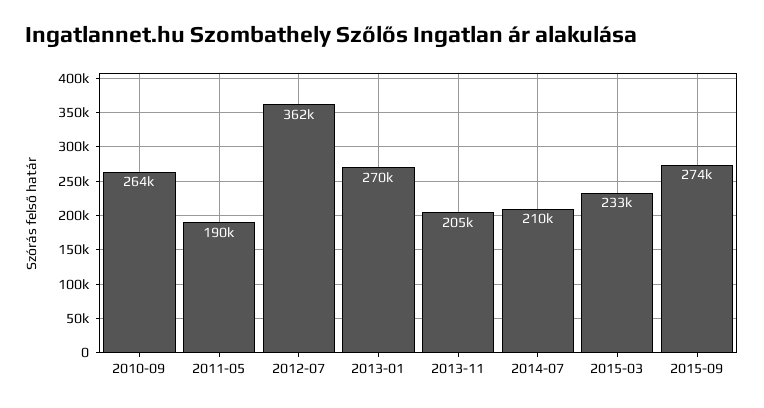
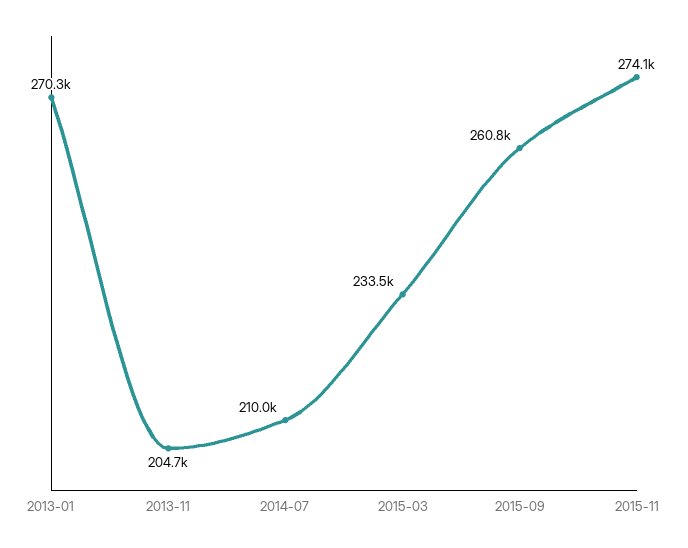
2010-09: 264000 -> none
2011-05: 190000 -> none
2012-07: 362000 -> none
2015-09: 274000 -> 260800
2015-11: none -> 274100

